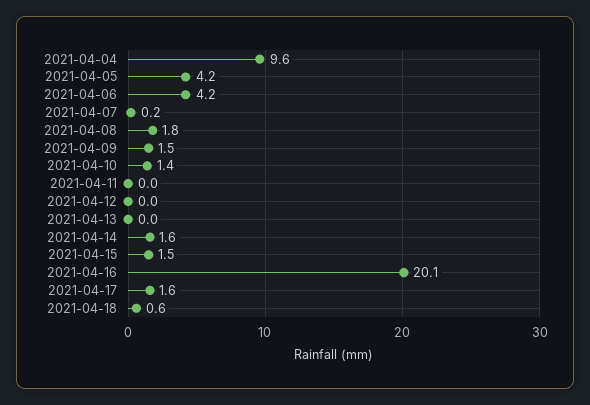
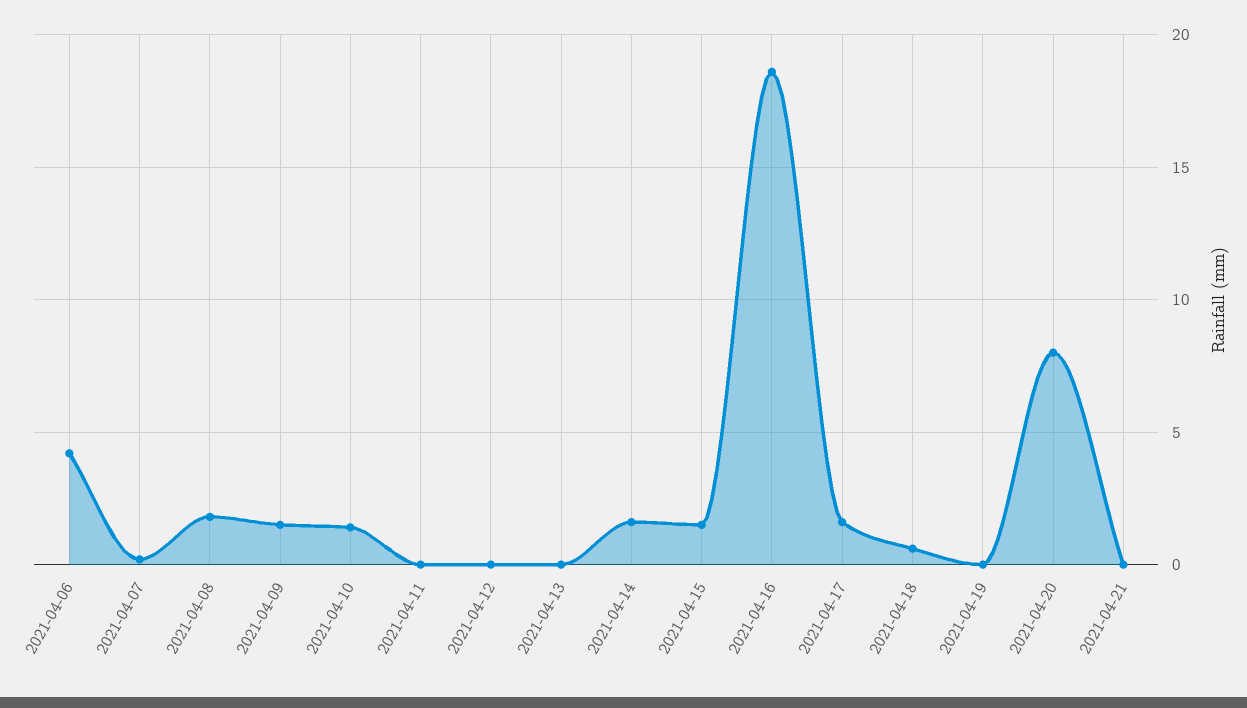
2021-04-04: 9.6 -> none
2021-04-05: 4.2 -> none
2021-04-16: 20.1 -> 18.5
2021-04-19: none -> 0
2021-04-20: none -> 8
2021-04-21: none -> 0

